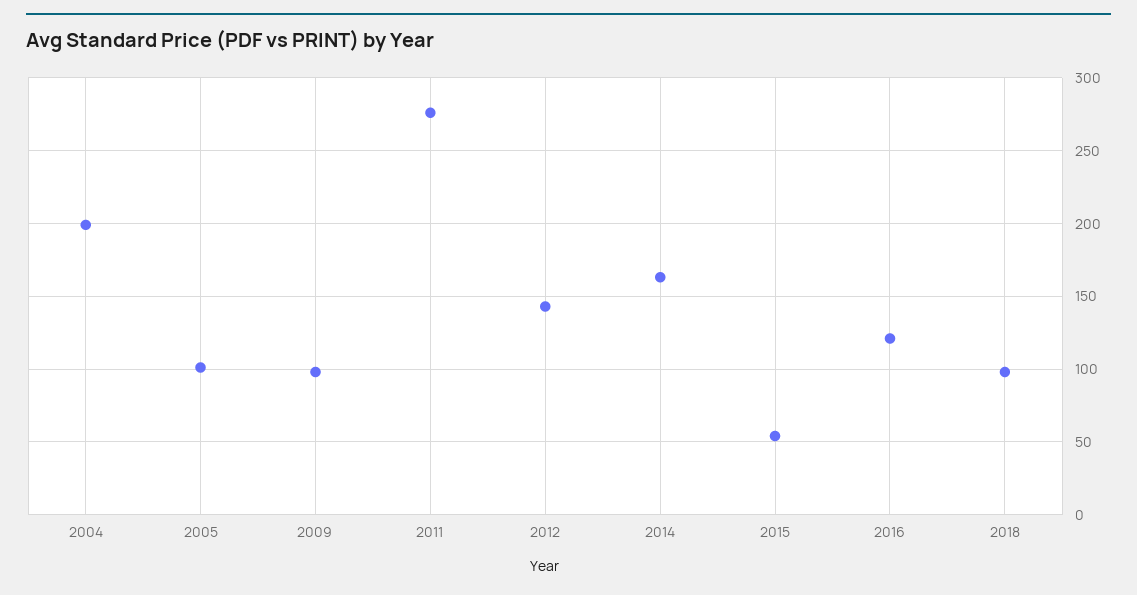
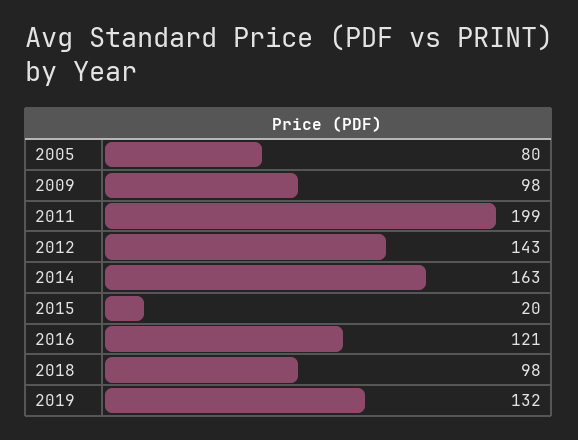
2004: 200 -> none
2005: 100 -> 80
2011: 275 -> 199
2015: 55 -> 20
2019: none -> 132

